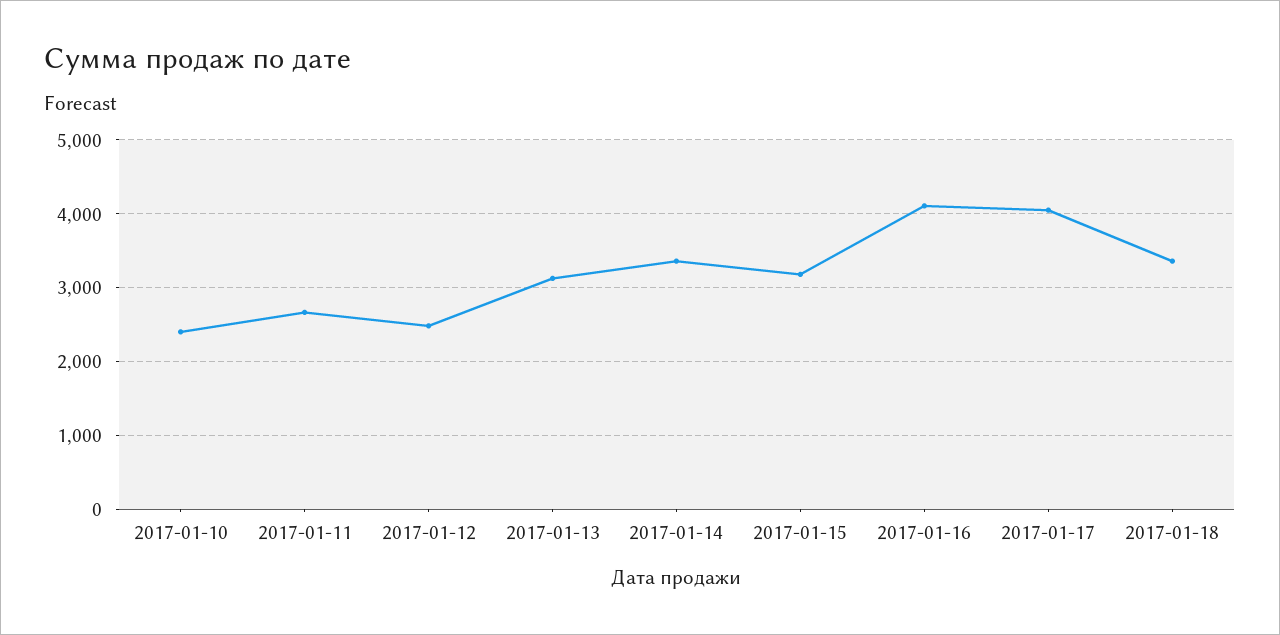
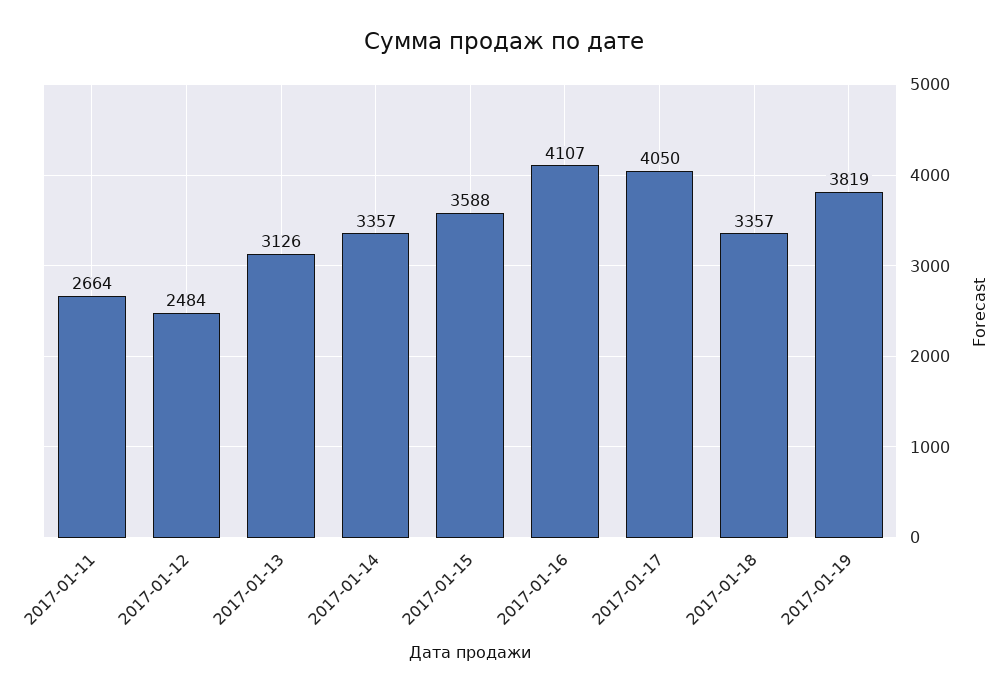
2017-01-10: 2400 -> none
2017-01-15: 3200 -> 3588
2017-01-19: none -> 3819

